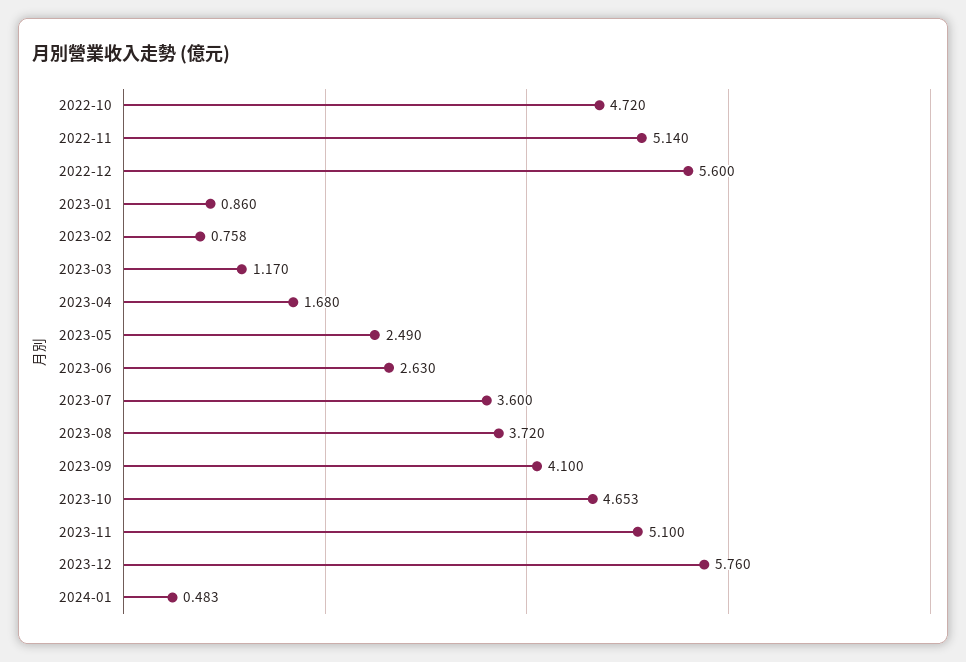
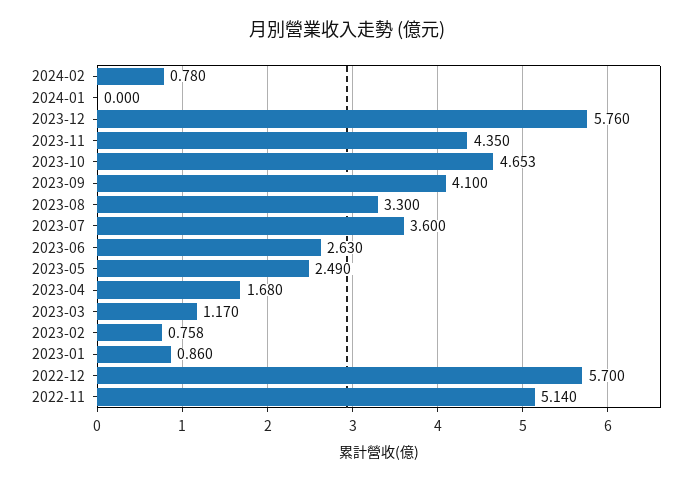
2022-10: 4.72 -> none
2022-12: 5.6 -> 5.7
2023-08: 3.72 -> 3.3
2023-11: 5.1 -> 4.35
2024-01: 0.483 -> 0
2024-02: none -> 0.78

